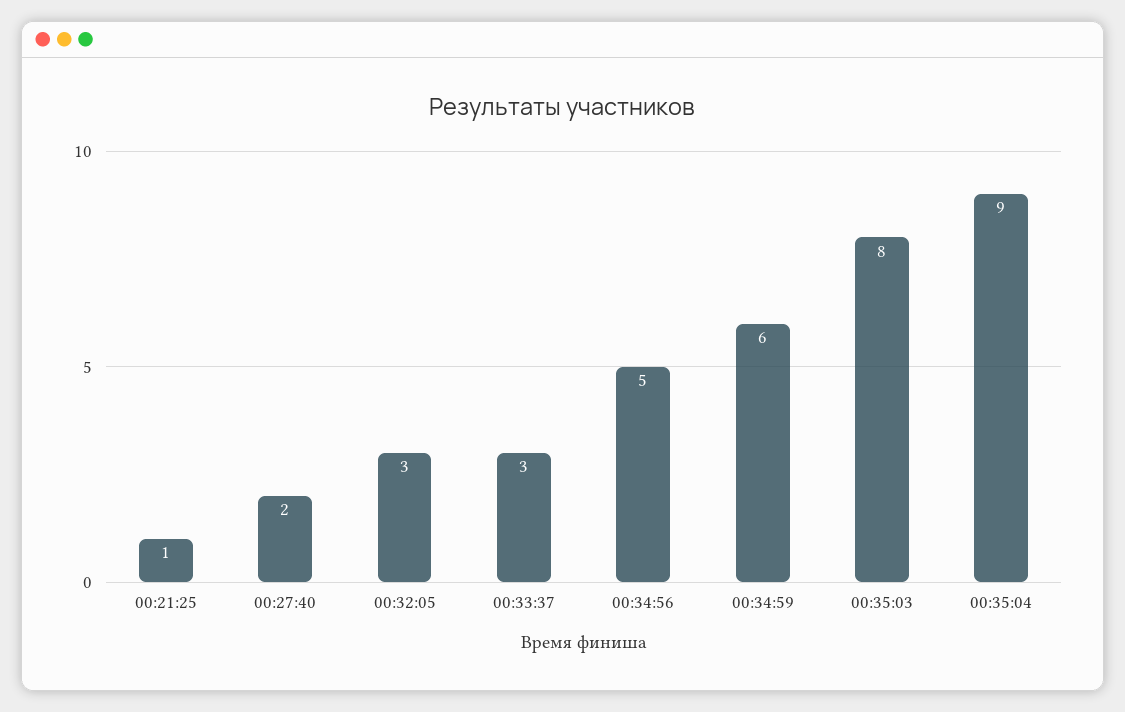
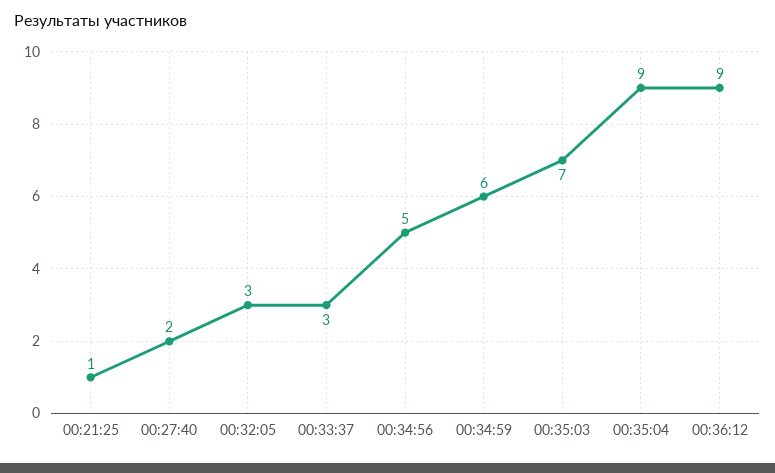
00:35:03: 8 -> 7
00:36:12: none -> 9

